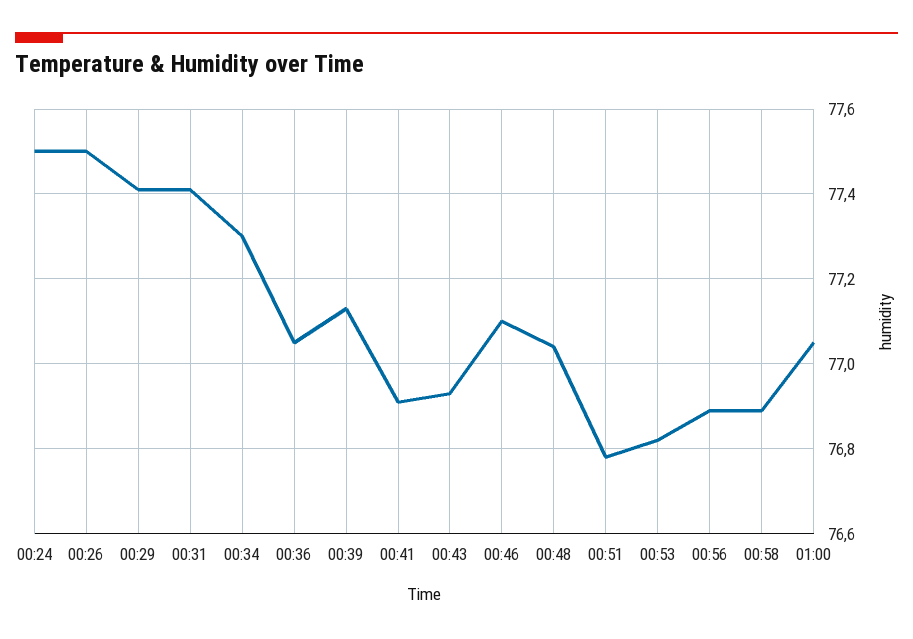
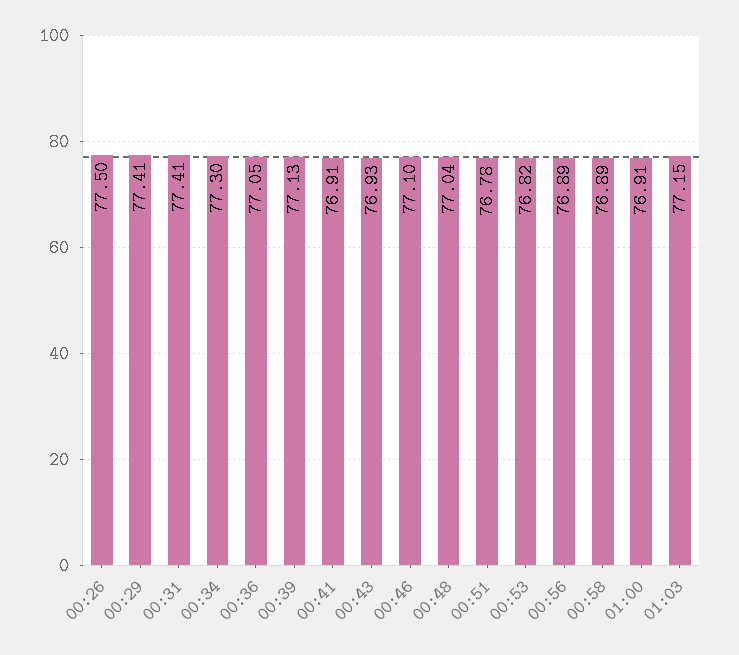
00:24: 77.5 -> none
01:00: 77.05 -> 76.91
01:03: none -> 77.15

